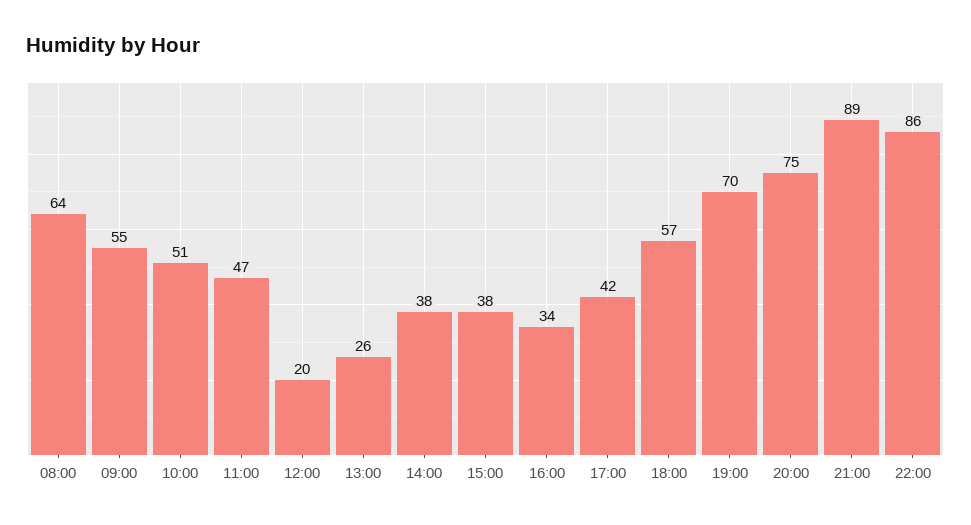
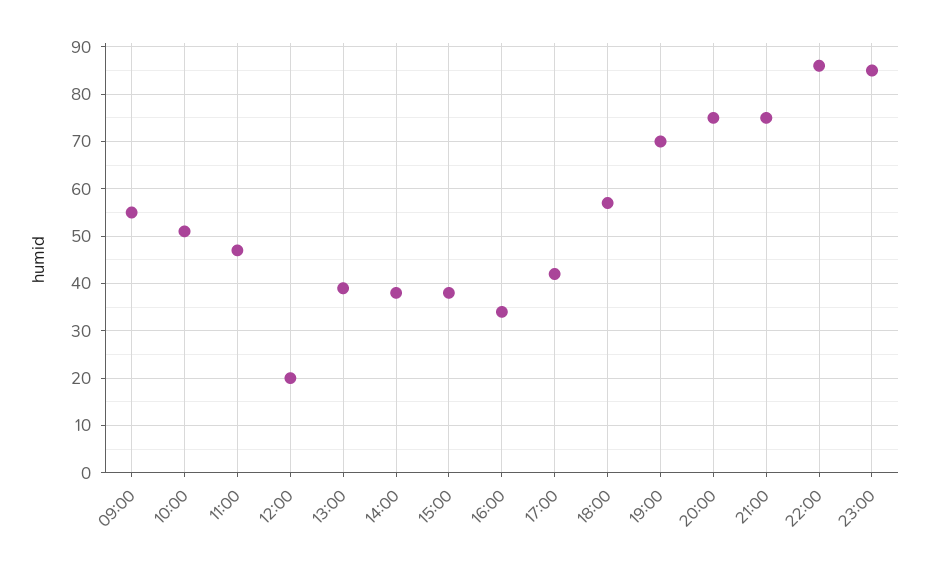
08:00: 64 -> none
13:00: 26 -> 40
21:00: 89 -> 75
23:00: none -> 85

